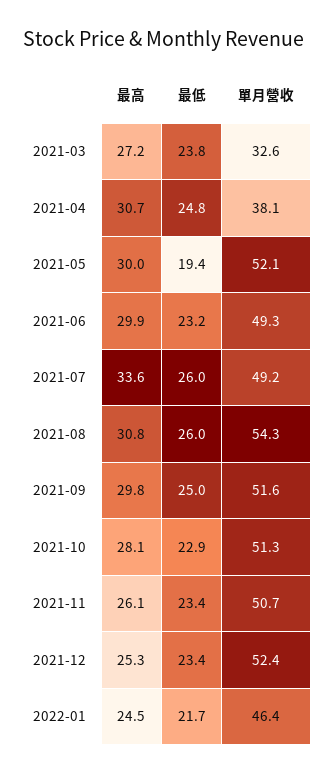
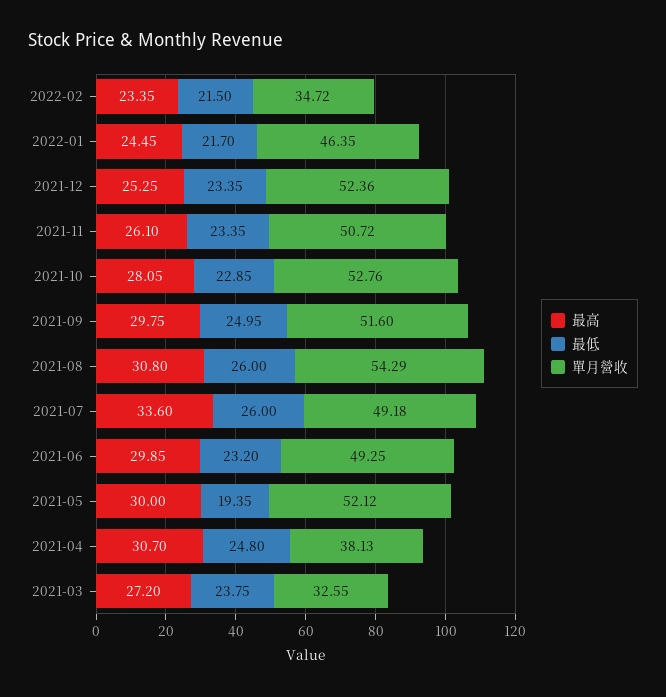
單月營收, 2021-10: 51.3 -> 52.76
最高, 2022-02: none -> 23.35
最低, 2022-02: none -> 21.5
單月營收, 2022-02: none -> 34.72

